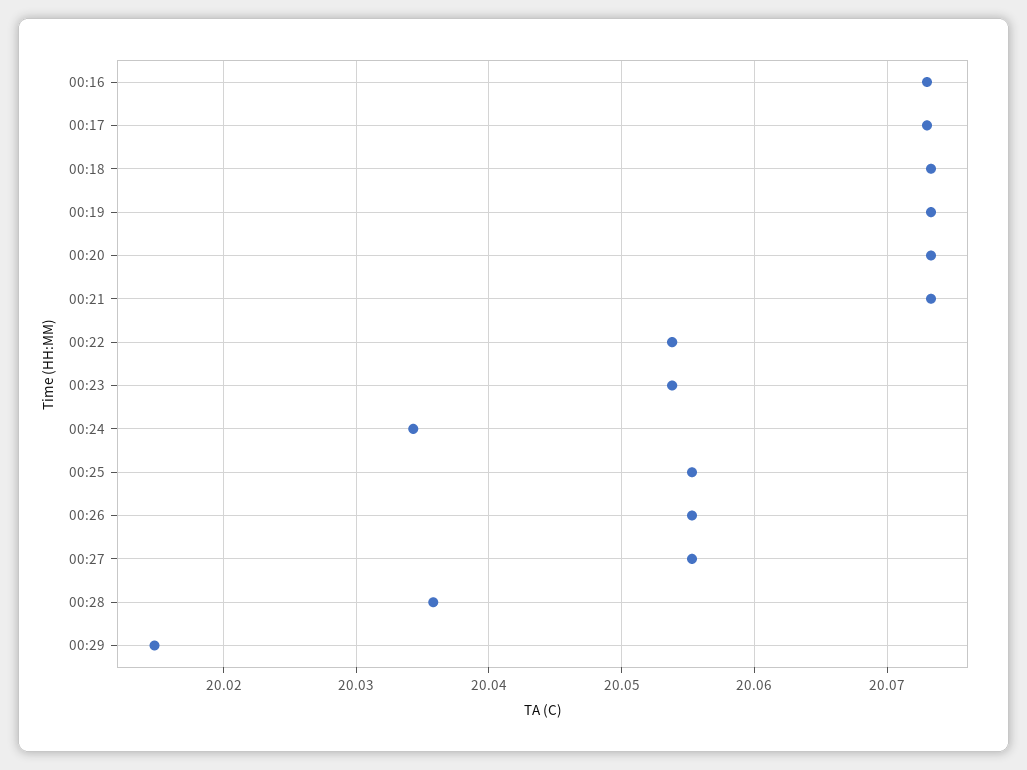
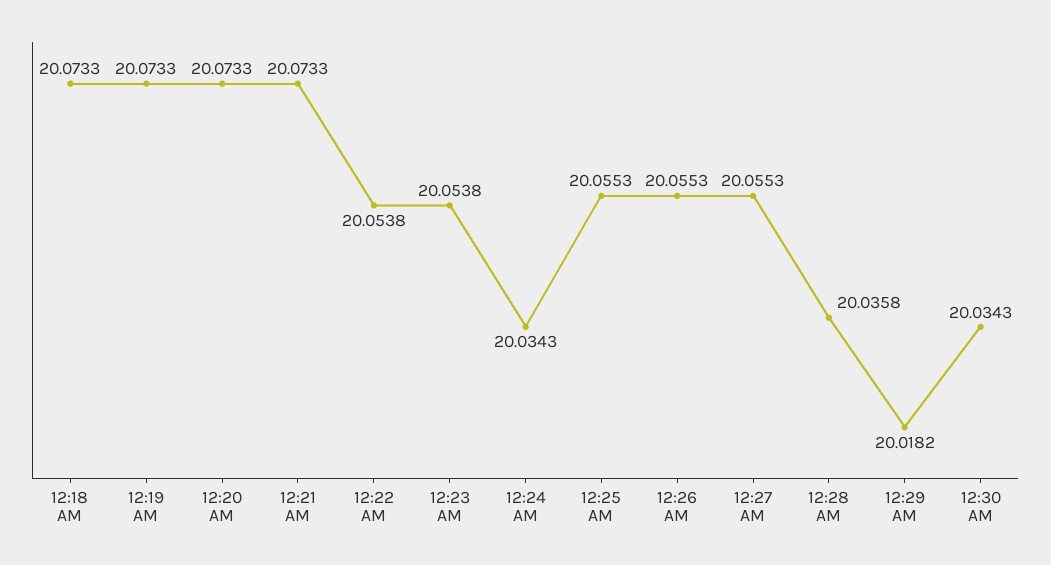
00:16: 20.073 -> none
00:17: 20.073 -> none
00:29: 20.015 -> 20.0182
12:30 AM: none -> 20.0343

